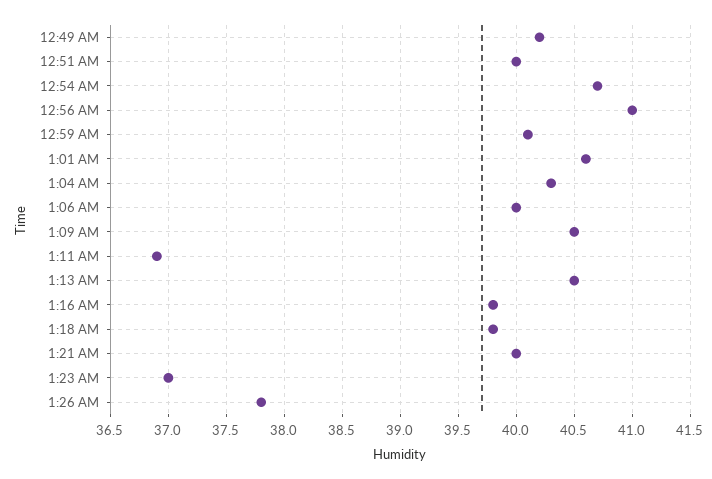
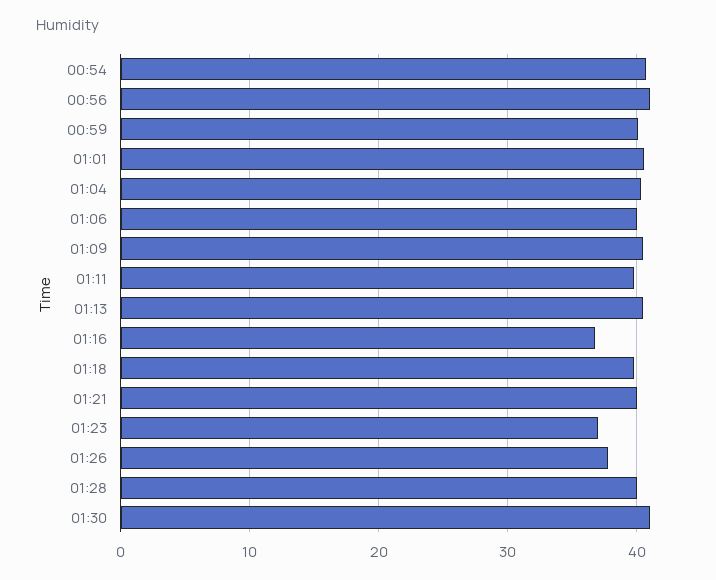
12:49 AM: 40.2 -> none
12:51 AM: 40 -> none
1:11 AM: 36.9 -> 40
1:16 AM: 39.8 -> 37
01:28: none -> 40
01:30: none -> 41

